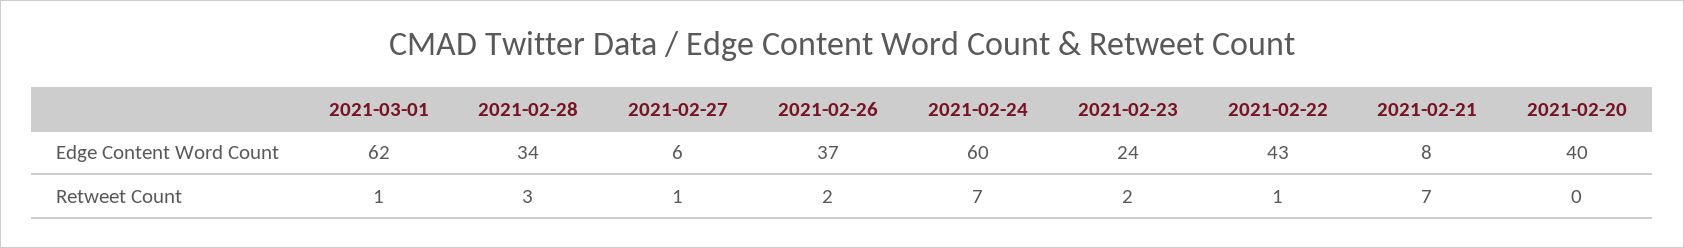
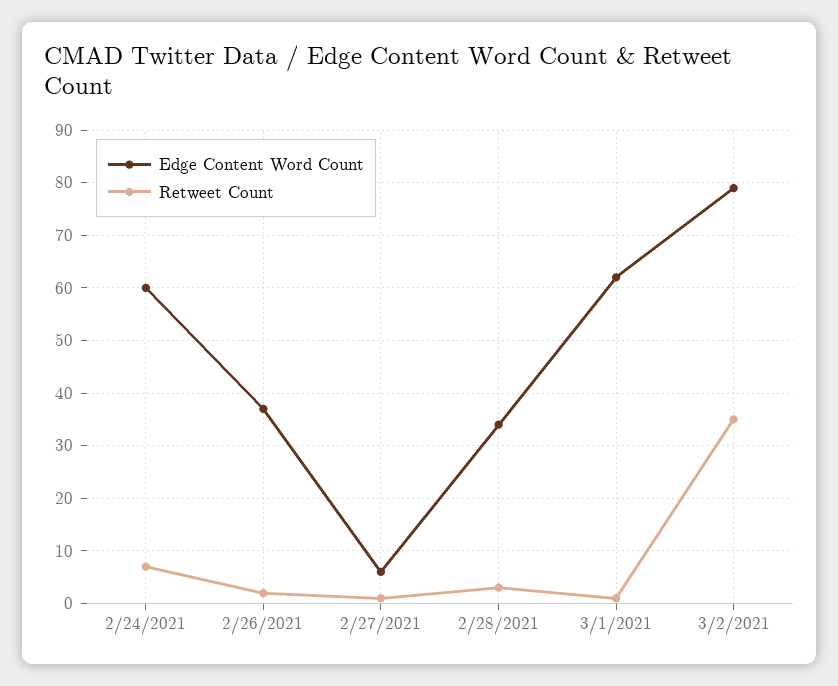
Edge Content Word Count, 2021-02-23: 24 -> none
Edge Content Word Count, 2021-02-22: 43 -> none
Edge Content Word Count, 2021-02-21: 8 -> none
Edge Content Word Count, 2021-02-20: 40 -> none
Retweet Count, 2021-02-23: 2 -> none
Retweet Count, 2021-02-22: 1 -> none
Retweet Count, 2021-02-21: 7 -> none
Retweet Count, 2021-02-20: 0 -> none
Edge Content Word Count, 3/2/2021: none -> 80
Retweet Count, 3/2/2021: none -> 35

